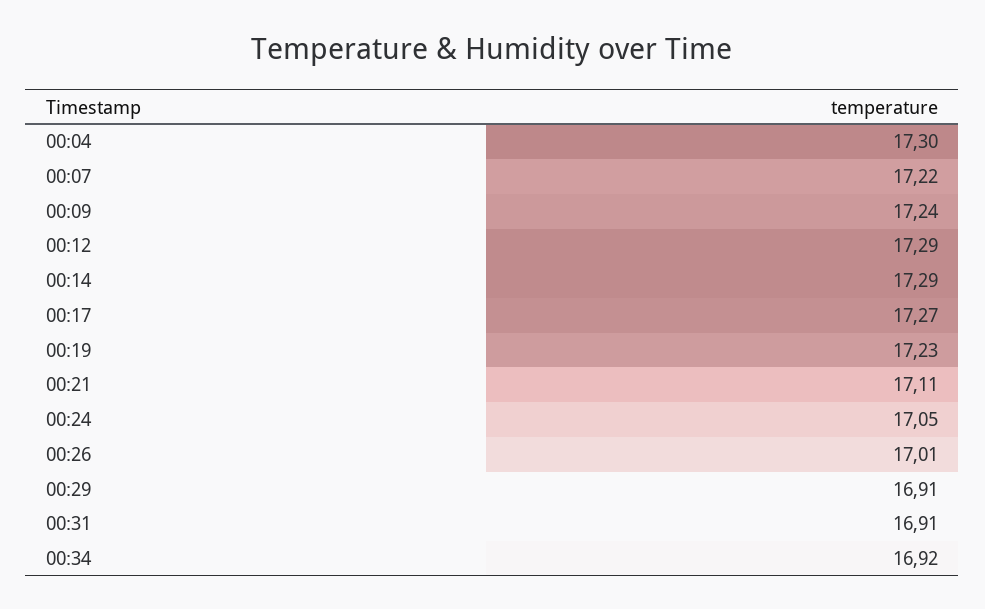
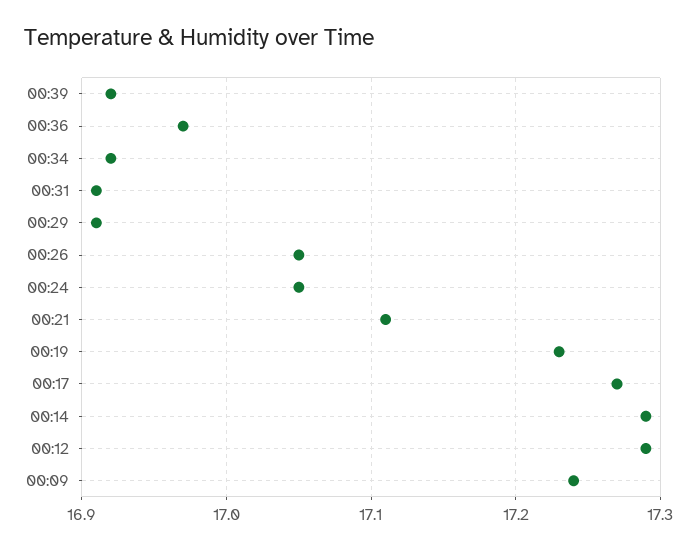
00:04: 17.3 -> none
00:07: 17.22 -> none
00:26: 17.01 -> 17.05
00:39: none -> 16.92
00:36: none -> 16.97

